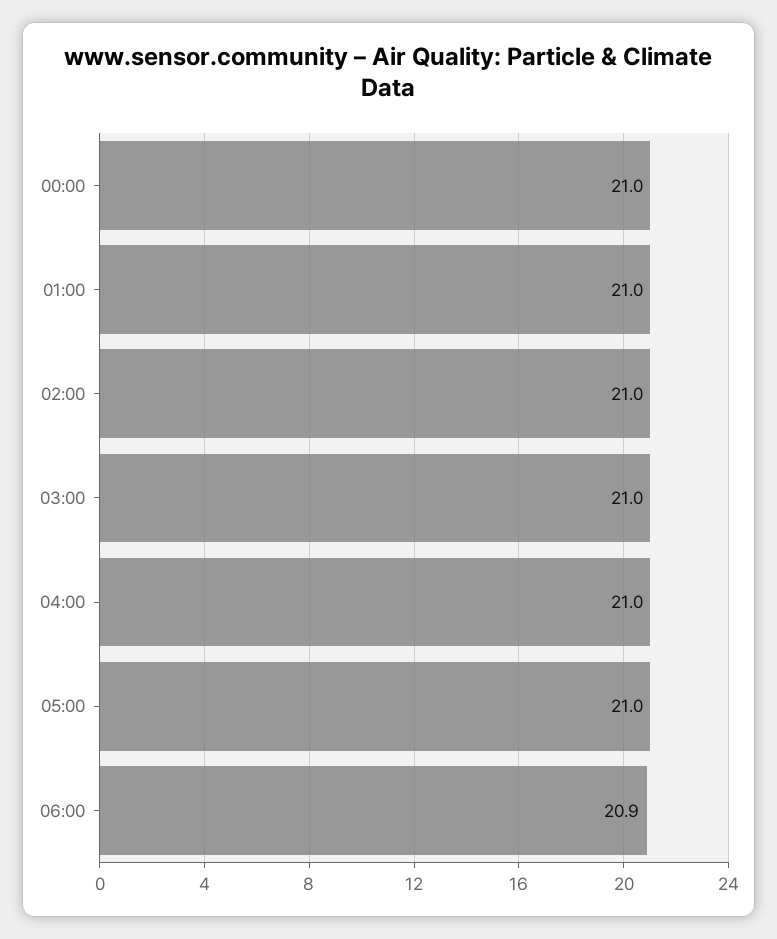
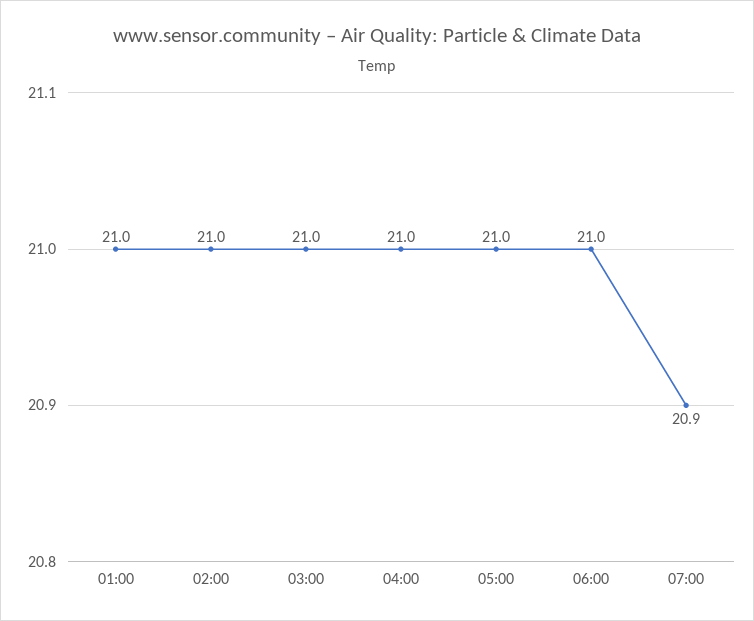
00:00: 21 -> none
06:00: 20.9 -> 21
07:00: none -> 20.9

